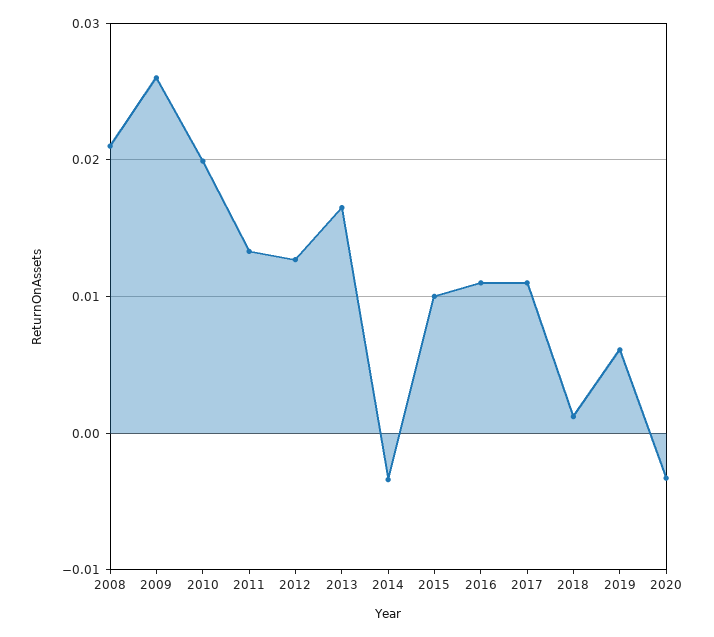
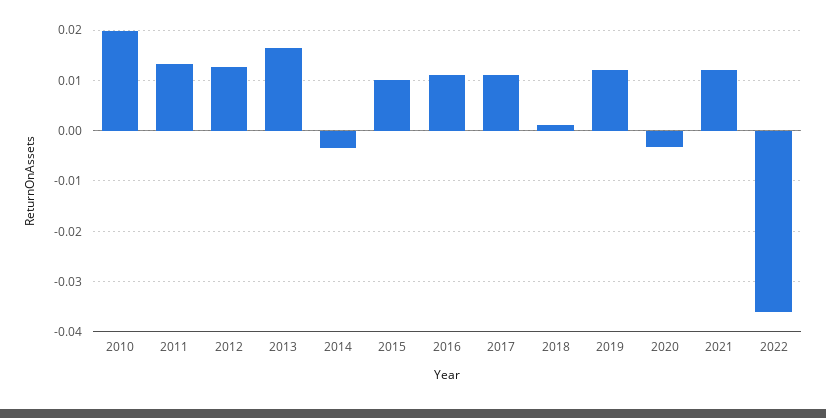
2008: 0.021 -> none
2009: 0.026 -> none
2019: 0.006 -> 0.012
2021: none -> 0.012
2022: none -> -0.036

